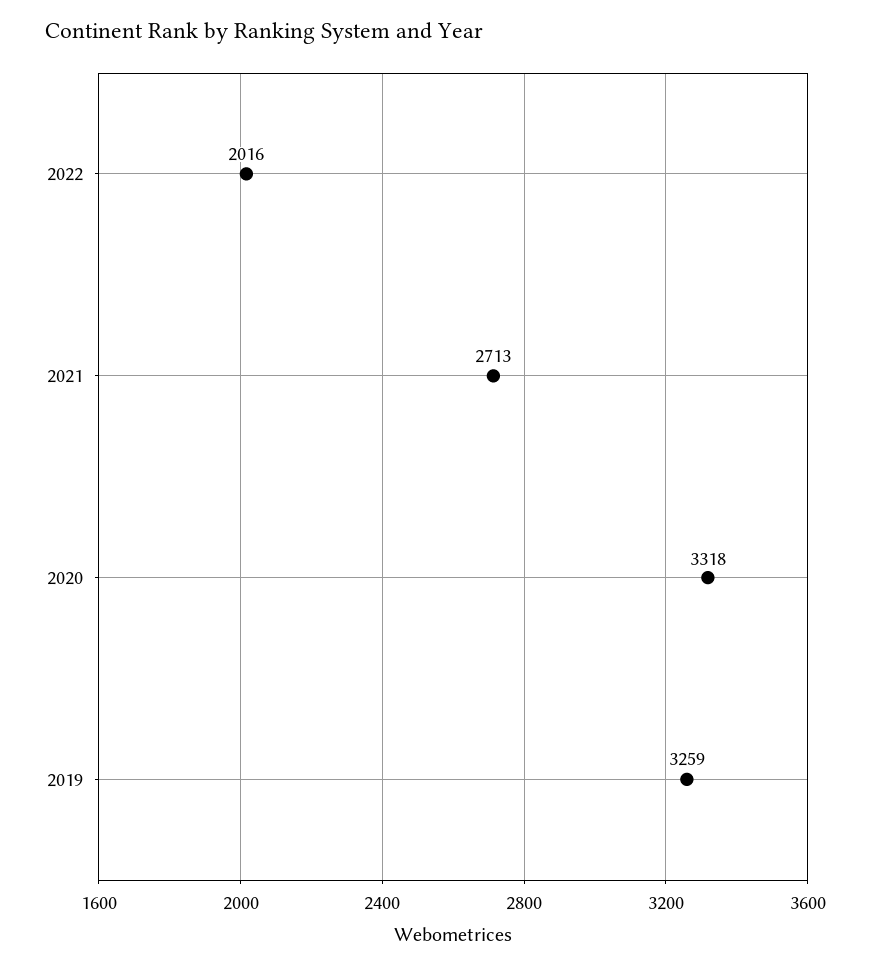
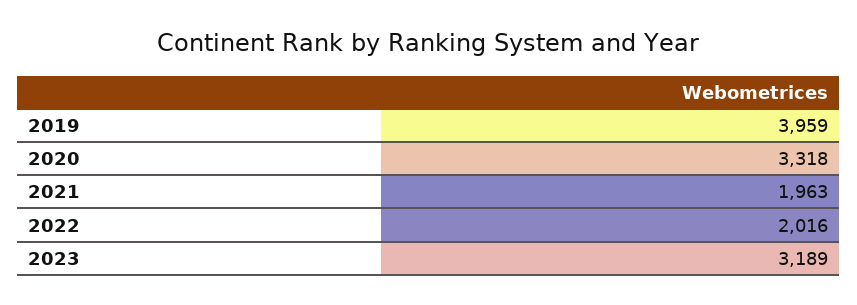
2021: 2713 -> 1963
2019: 3259 -> 3959
2023: none -> 3189

